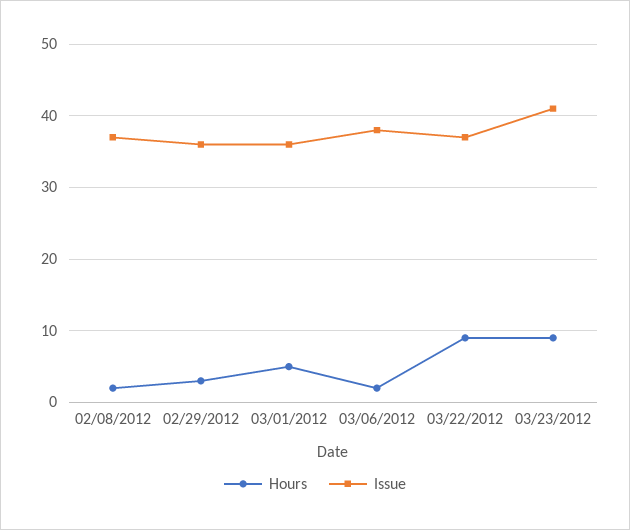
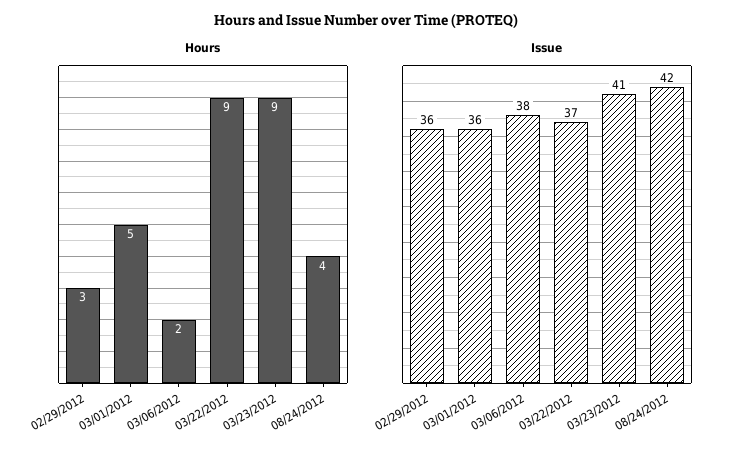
Hours, 02/08/2012: 2 -> none
Issue, 02/08/2012: 37 -> none
Hours, 08/24/2012: none -> 4
Issue, 08/24/2012: none -> 42

